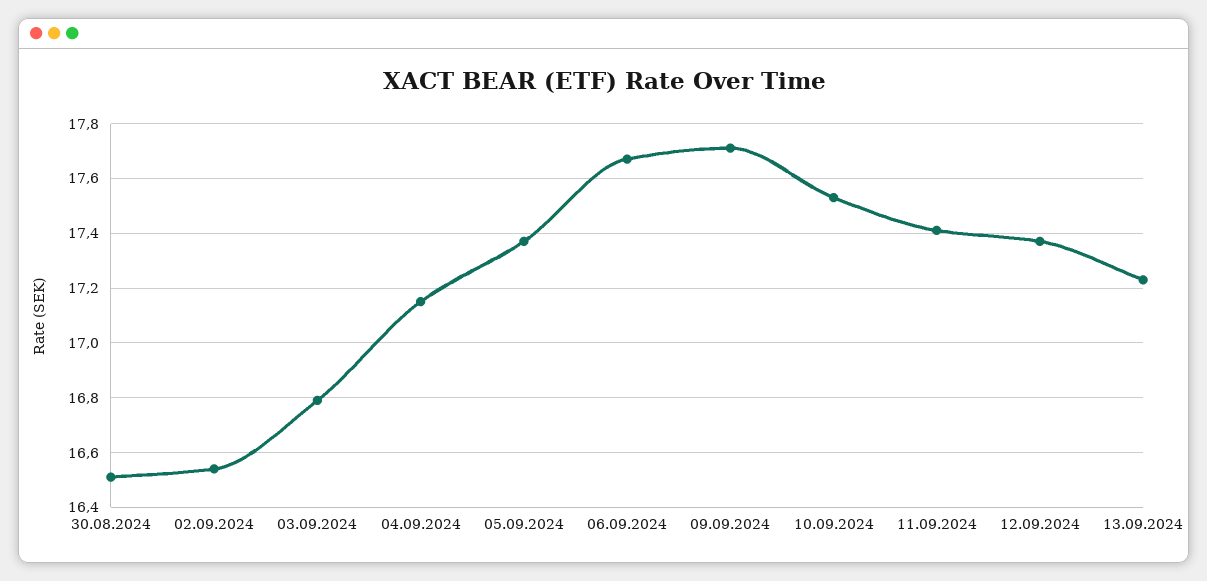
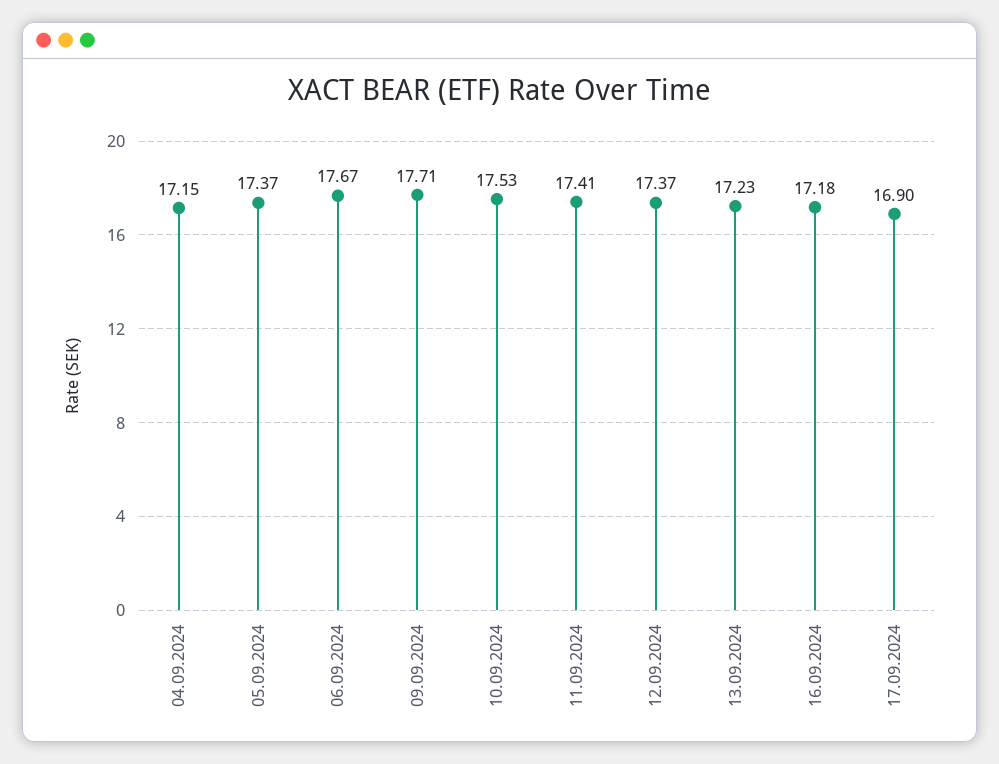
30.08.2024: 16.5 -> none
02.09.2024: 16.55 -> none
03.09.2024: 16.8 -> none
16.09.2024: none -> 17.18
17.09.2024: none -> 16.9

